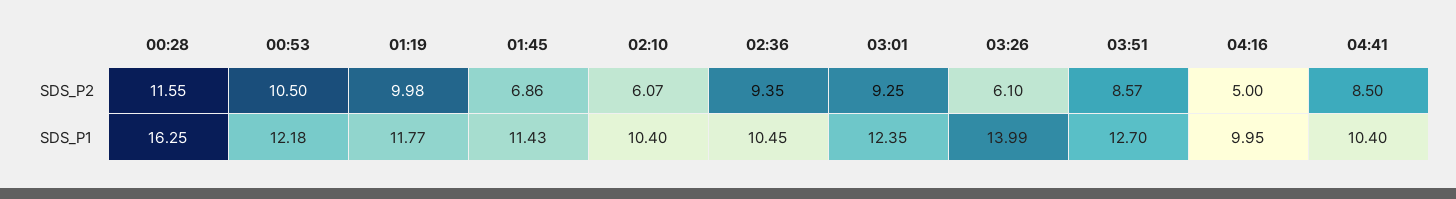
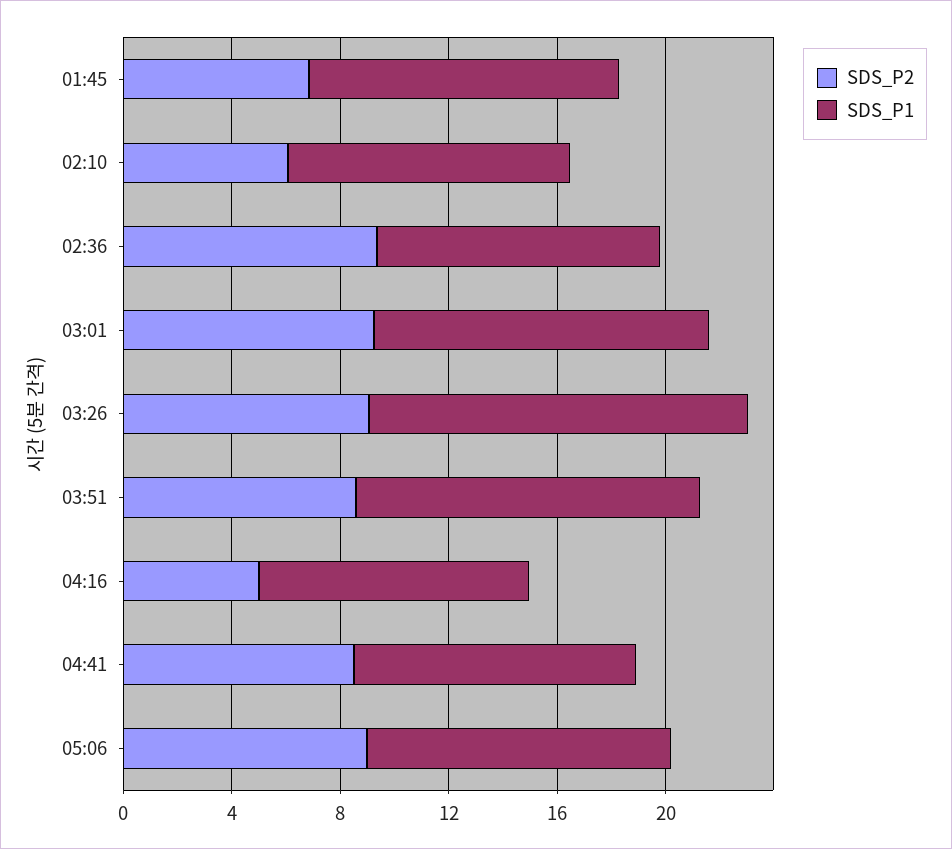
SDS_P2, 00:28: 11.55 -> none
SDS_P2, 00:53: 10.5 -> none
SDS_P2, 01:19: 9.98 -> none
SDS_P2, 03:26: 6.1 -> 9
SDS_P1, 00:28: 16.25 -> none
SDS_P1, 00:53: 12.18 -> none
SDS_P1, 01:19: 11.77 -> none
SDS_P2, 05:06: none -> 9
SDS_P1, 05:06: none -> 11

